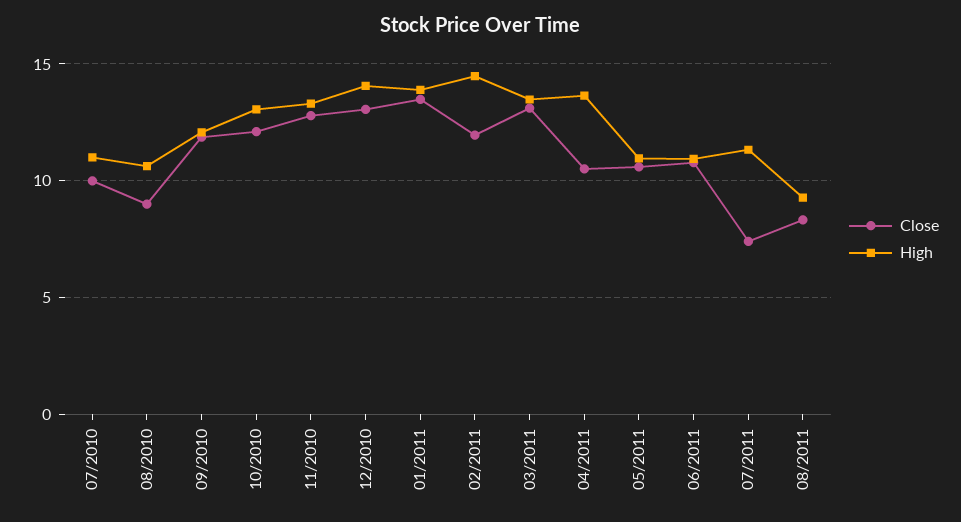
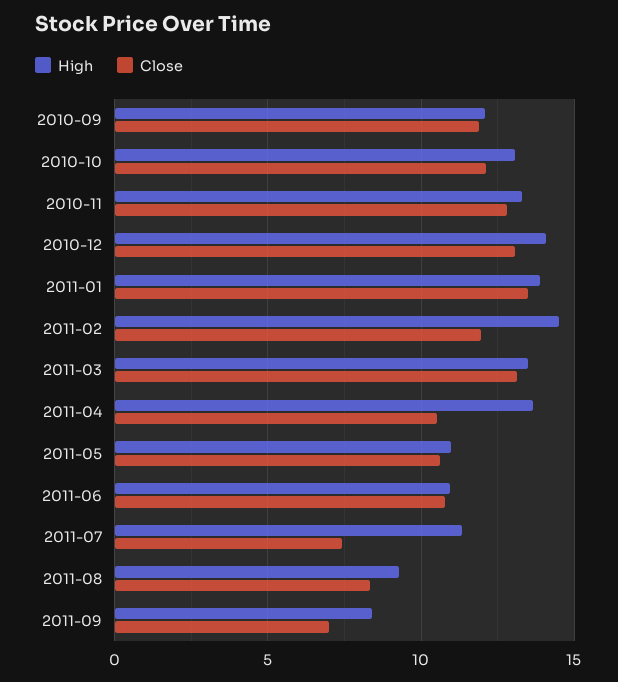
Close, 07/2010: 10 -> none
High, 07/2010: 11 -> none
Close, 08/2010: 9 -> none
High, 08/2010: 10.5 -> none
High, 2011-09: none -> 8.5
Close, 2011-09: none -> 7

